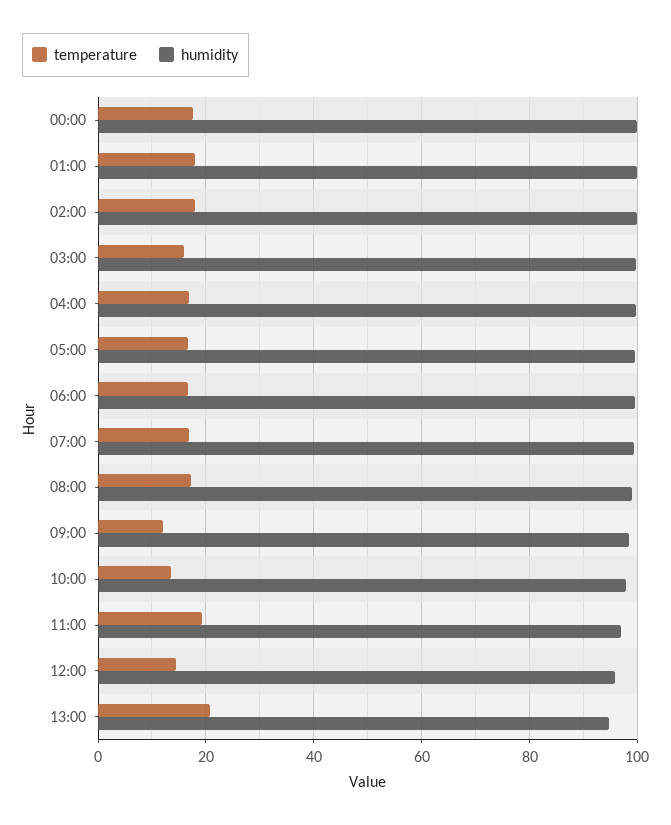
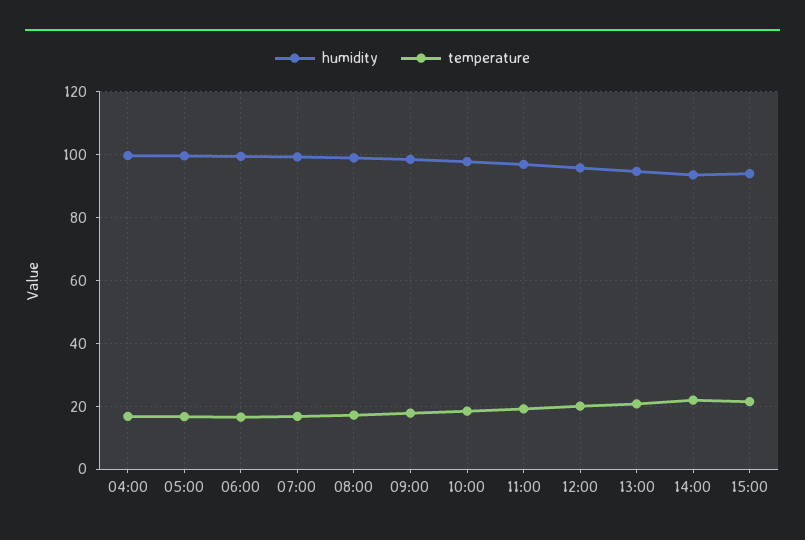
temperature, 00:00: 18 -> none
humidity, 00:00: 100 -> none
temperature, 01:00: 18 -> none
humidity, 01:00: 100 -> none
temperature, 02:00: 18 -> none
humidity, 02:00: 100 -> none
temperature, 03:00: 16 -> none
humidity, 03:00: 100 -> none
temperature, 09:00: 12 -> 18
temperature, 10:00: 14 -> 18
temperature, 12:00: 14 -> 20
humidity, 14:00: none -> 94
temperature, 14:00: none -> 22
humidity, 15:00: none -> 94
temperature, 15:00: none -> 22

